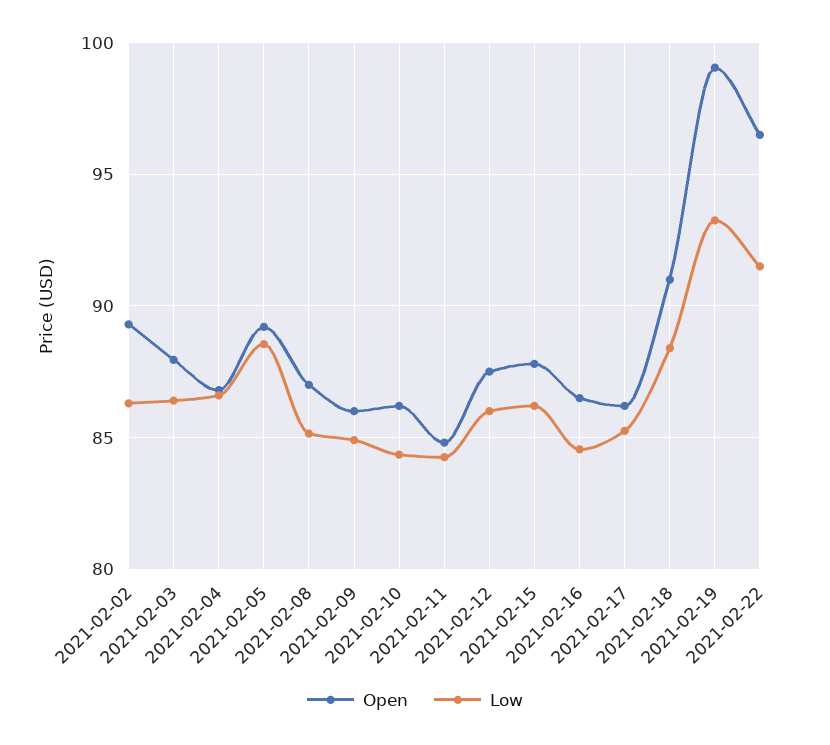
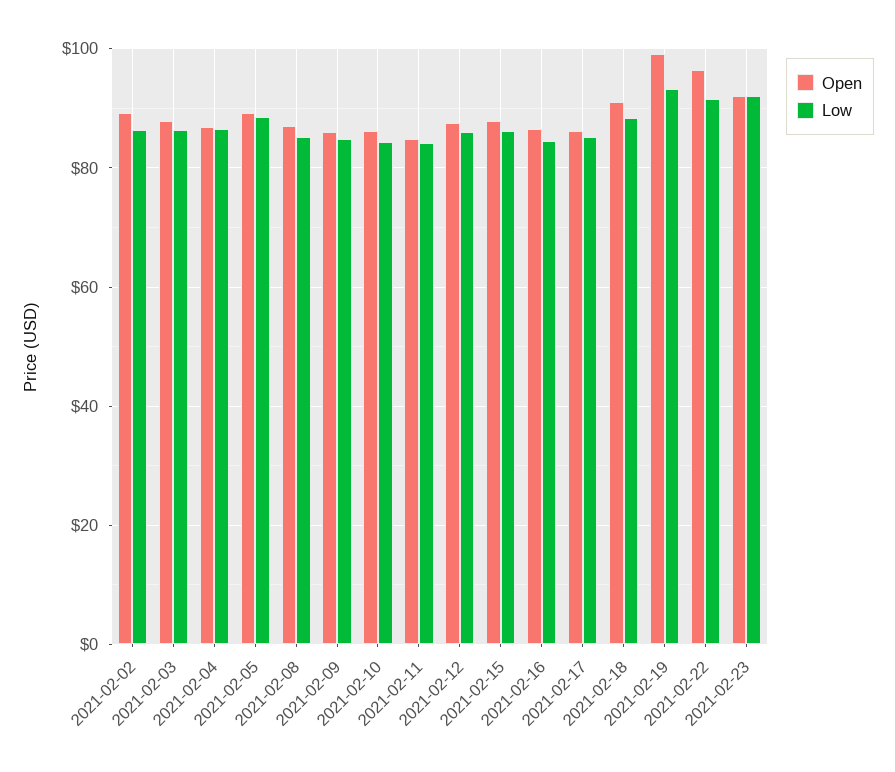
Open, 2021-02-23: none -> 92
Low, 2021-02-23: none -> 92

